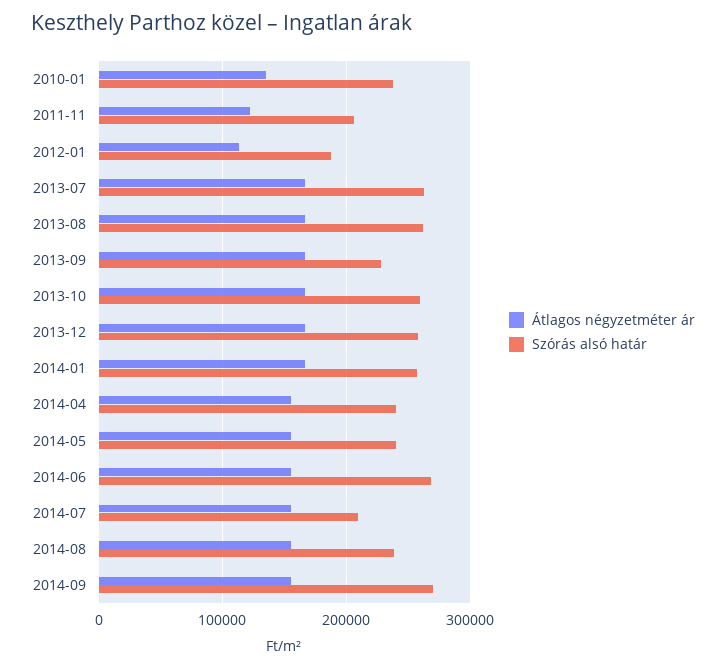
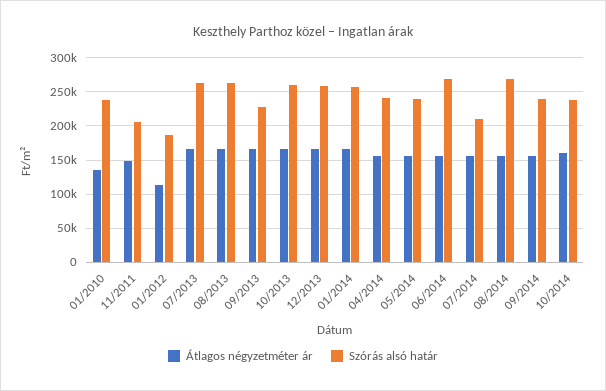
Átlagos négyzetméter ár, 2011-11: 120000 -> 150000
Szórás alsó határ, 2014-08: 240000 -> 270000
Szórás alsó határ, 2014-09: 270000 -> 240000
Átlagos négyzetméter ár, 10/2014: none -> 160000
Szórás alsó határ, 10/2014: none -> 240000

